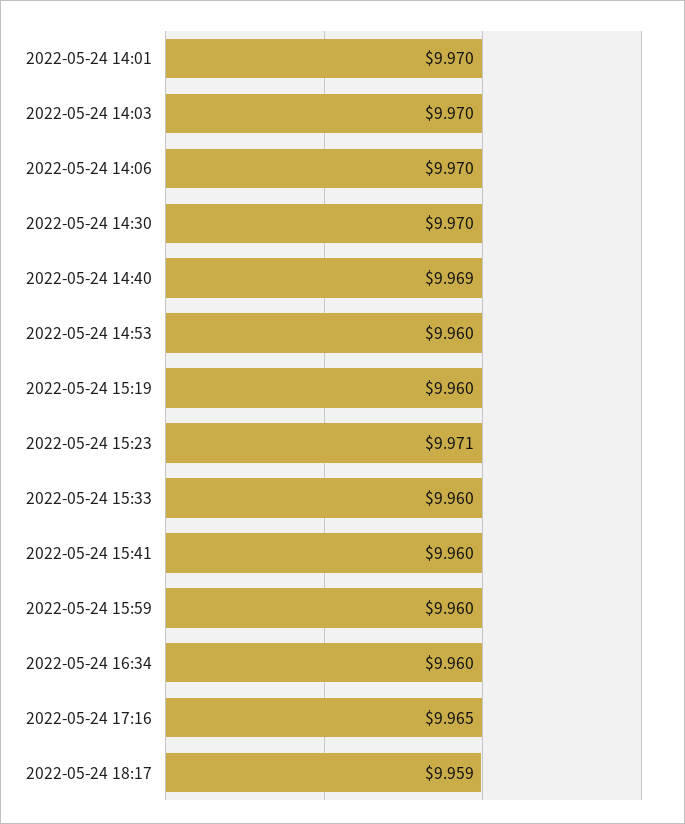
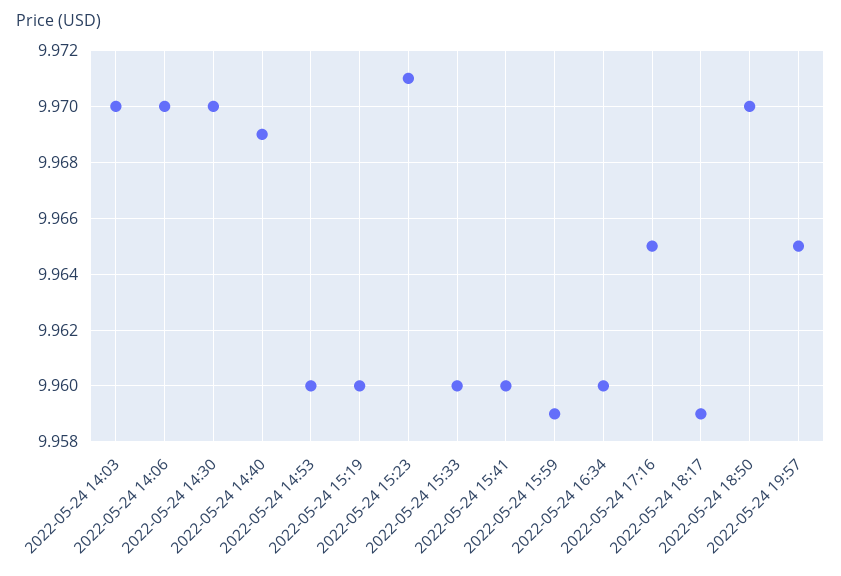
2022-05-24 14:01: 9.97 -> none
2022-05-24 15:59: 9.96 -> 9.959
2022-05-24 18:50: none -> 9.97
2022-05-24 19:57: none -> 9.965

